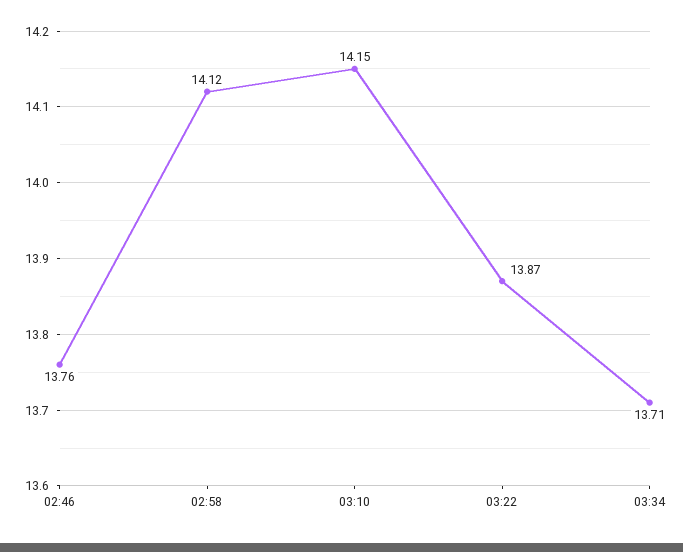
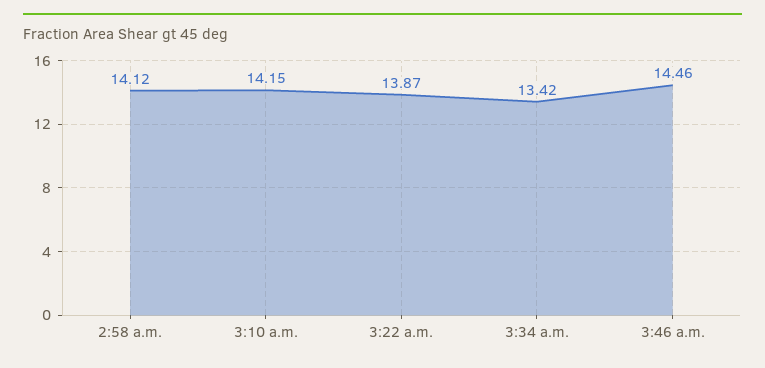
02:46: 13.76 -> none
03:34: 13.71 -> 13.42
3:46 a.m.: none -> 14.46

